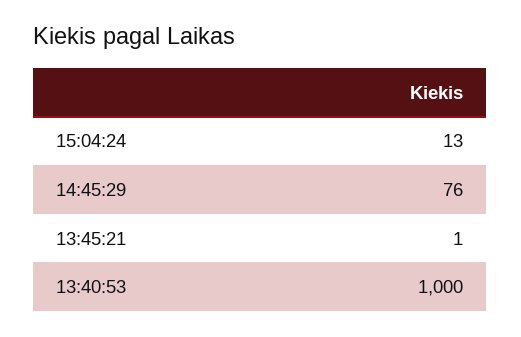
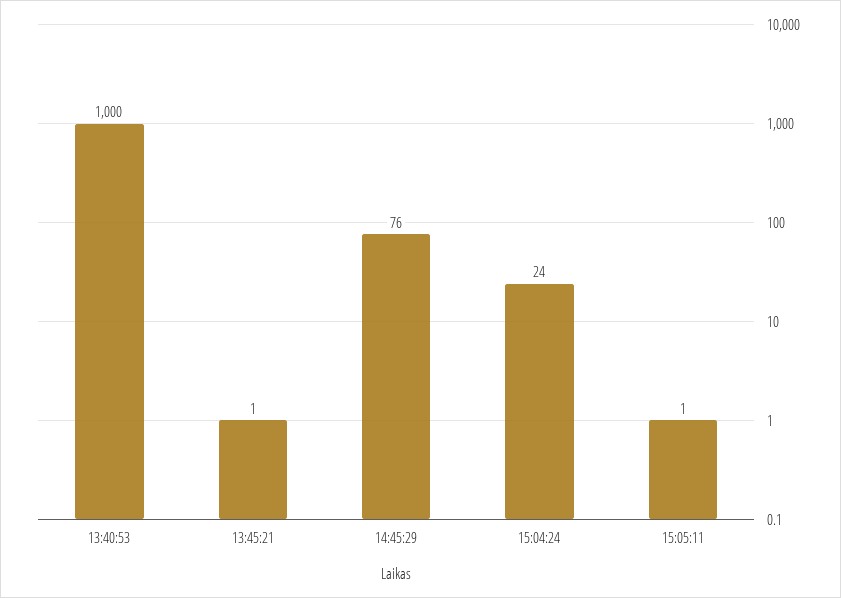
15:04:24: 13 -> 24
15:05:11: none -> 1

